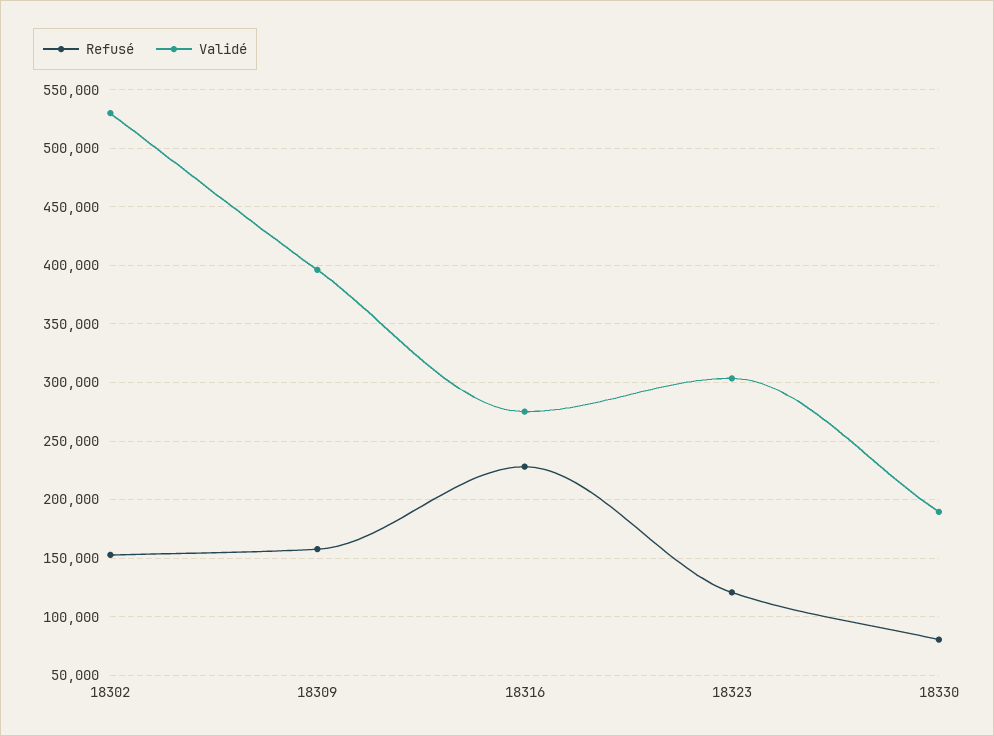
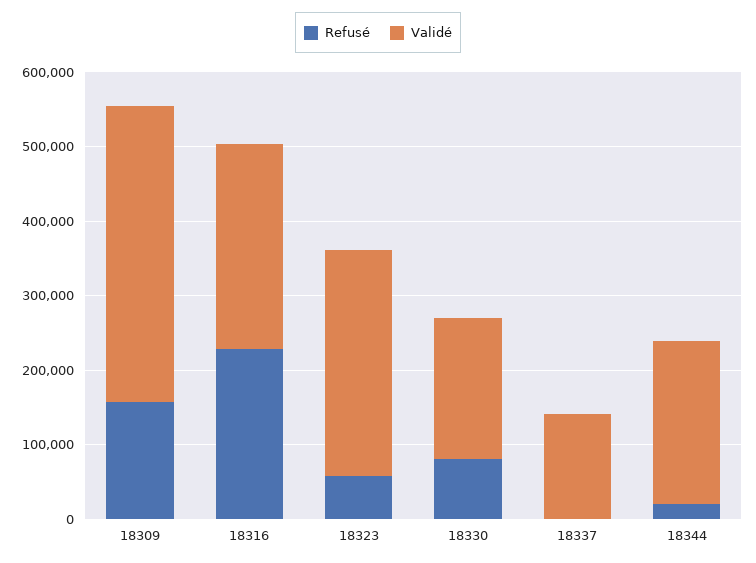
Refusé, 18302: 150000 -> none
Validé, 18302: 530000 -> none
Refusé, 18323: 120000 -> 60000
Refusé, 18337: none -> 0
Validé, 18337: none -> 140000
Refusé, 18344: none -> 20000
Validé, 18344: none -> 220000

